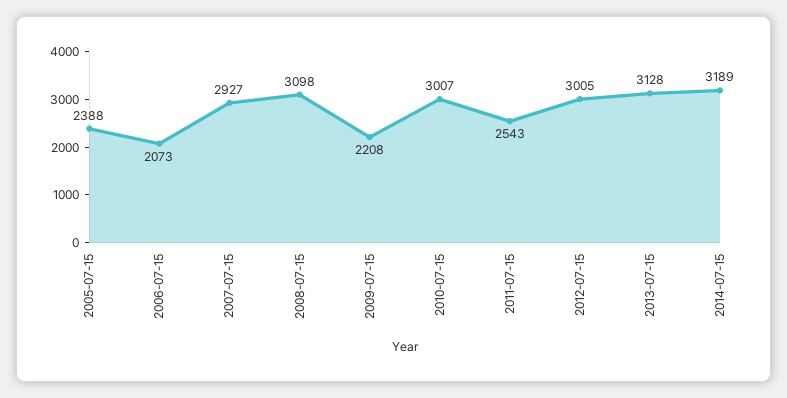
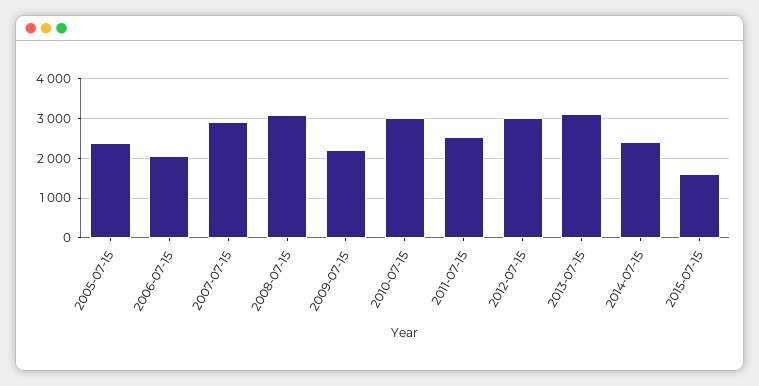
2014-07-15: 3189 -> 2400
2015-07-15: none -> 1600

